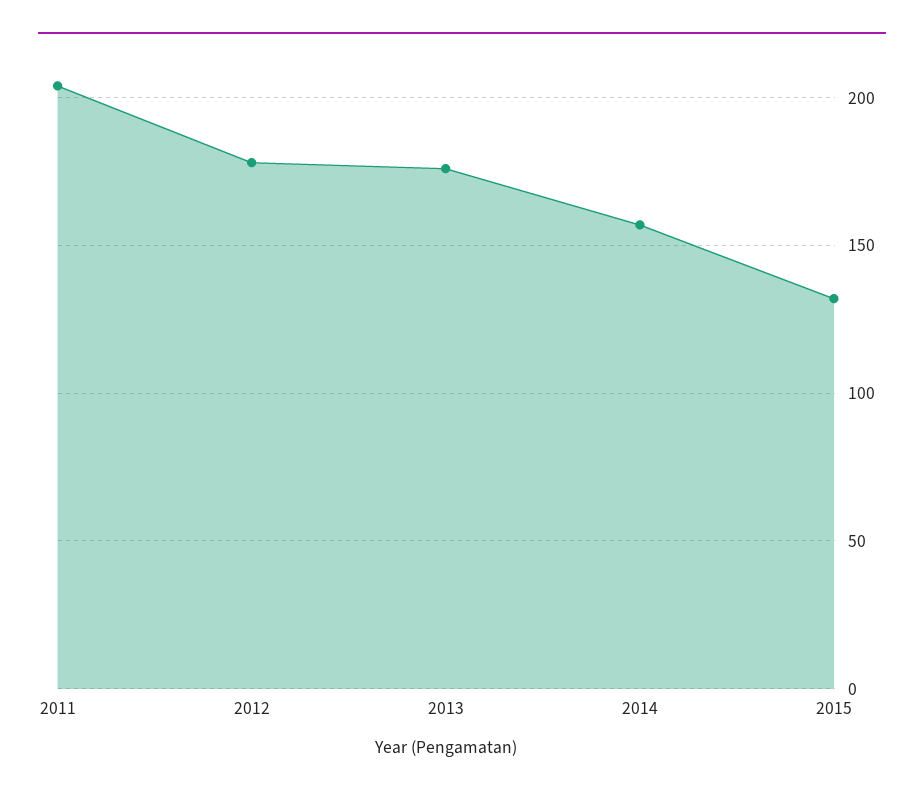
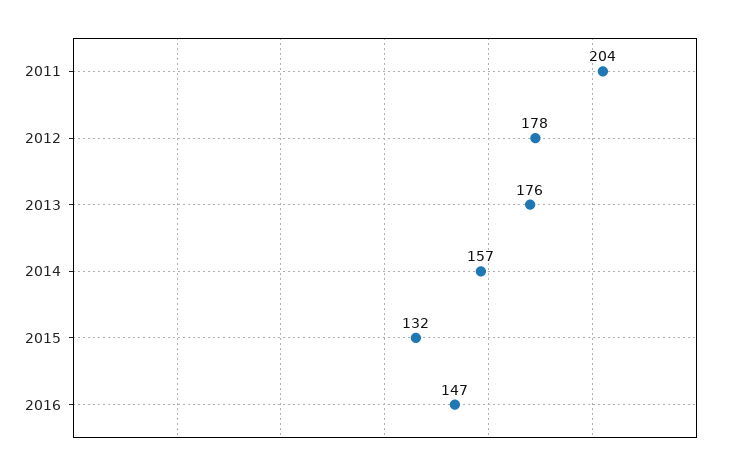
2016: none -> 147

